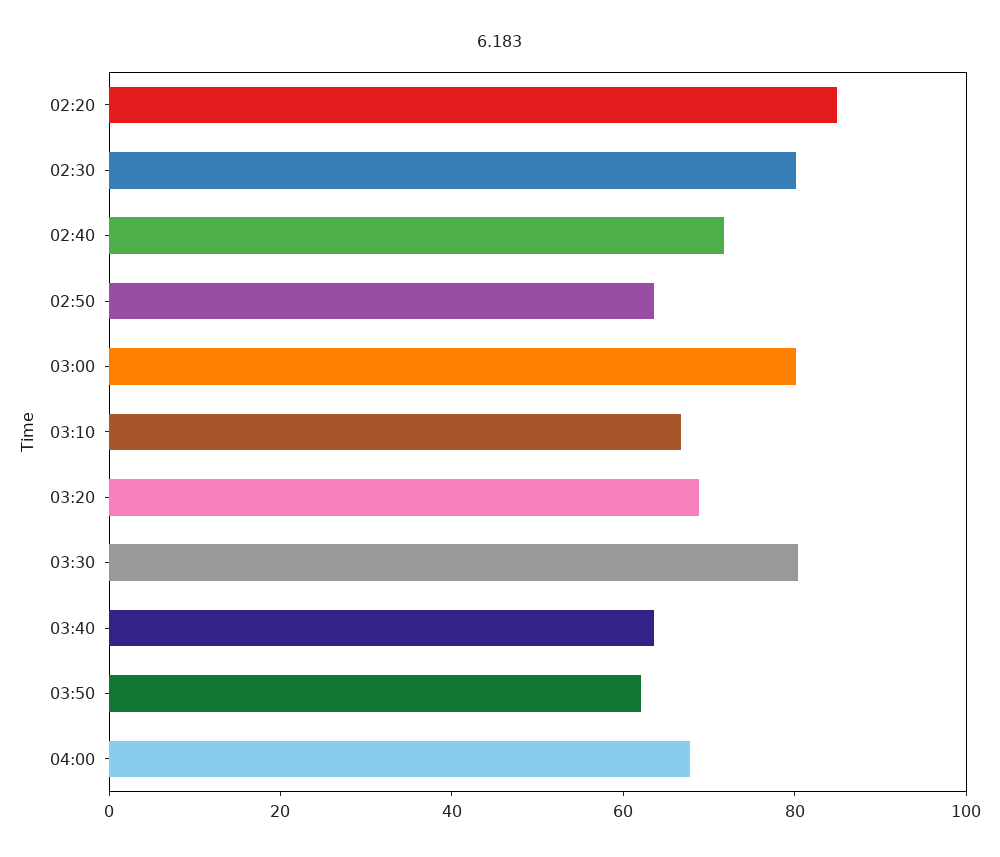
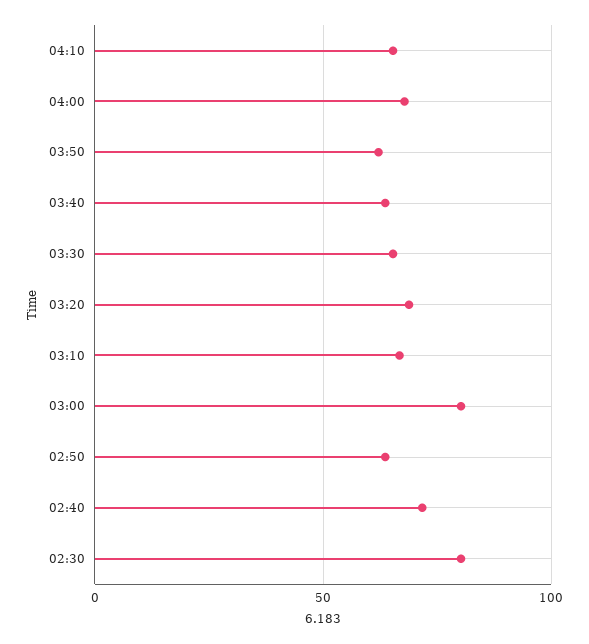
02:20: 85 -> none
03:30: 80 -> 65
04:10: none -> 65

